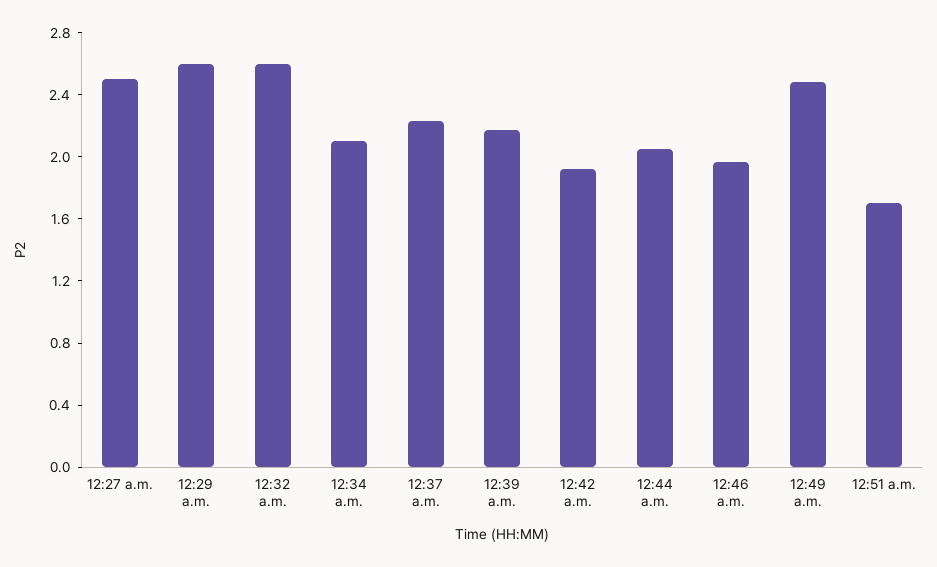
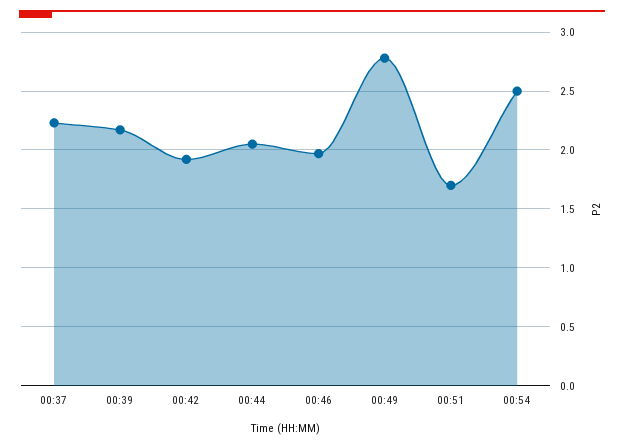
12:27 a.m.: 2.5 -> none
12:29 a.m.: 2.6 -> none
12:32 a.m.: 2.6 -> none
12:34 a.m.: 2.1 -> none
12:49 a.m.: 2.5 -> 2.8
00:54: none -> 2.5

